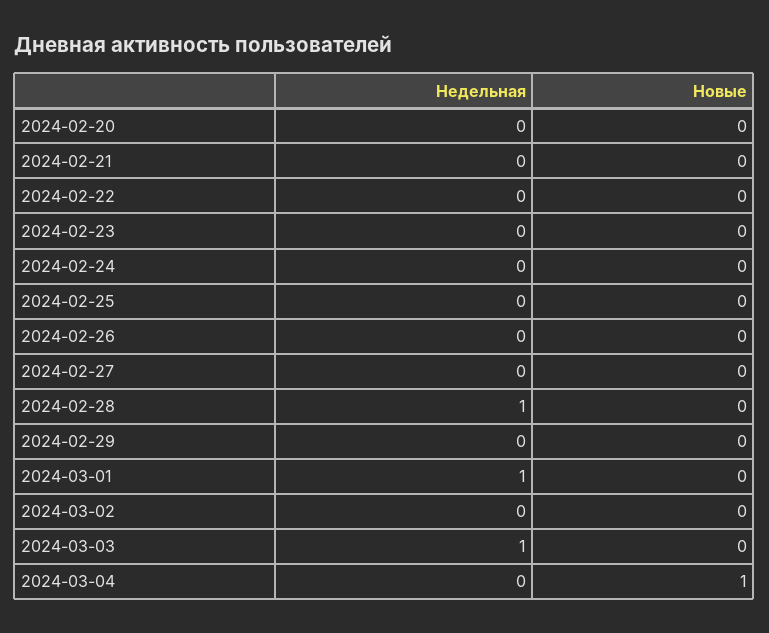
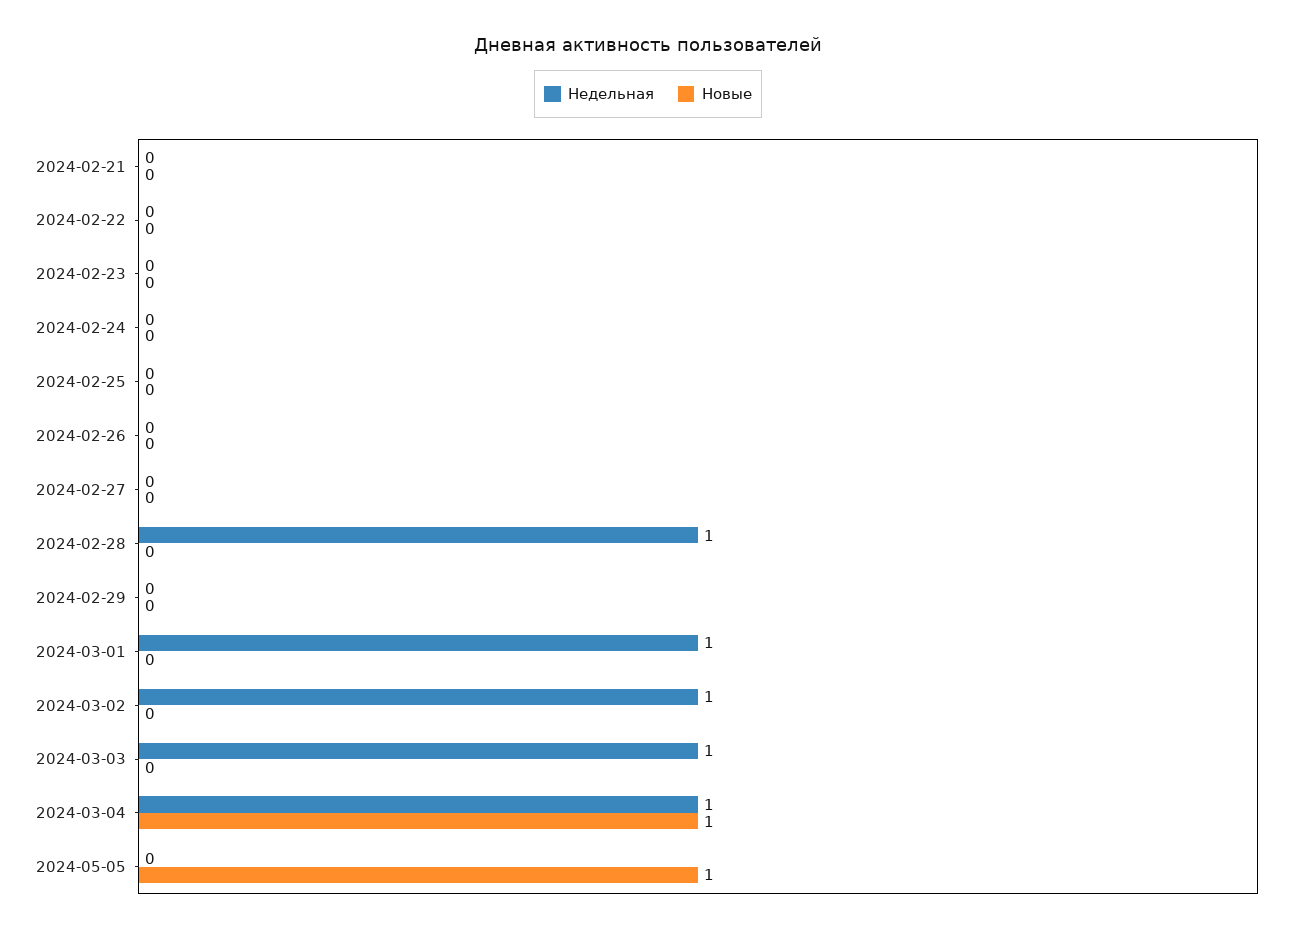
Недельная, 2024-02-20: 0 -> none
Новые, 2024-02-20: 0 -> none
Недельная, 2024-03-02: 0 -> 1
Недельная, 2024-03-04: 0 -> 1
Недельная, 2024-05-05: none -> 0
Новые, 2024-05-05: none -> 1

